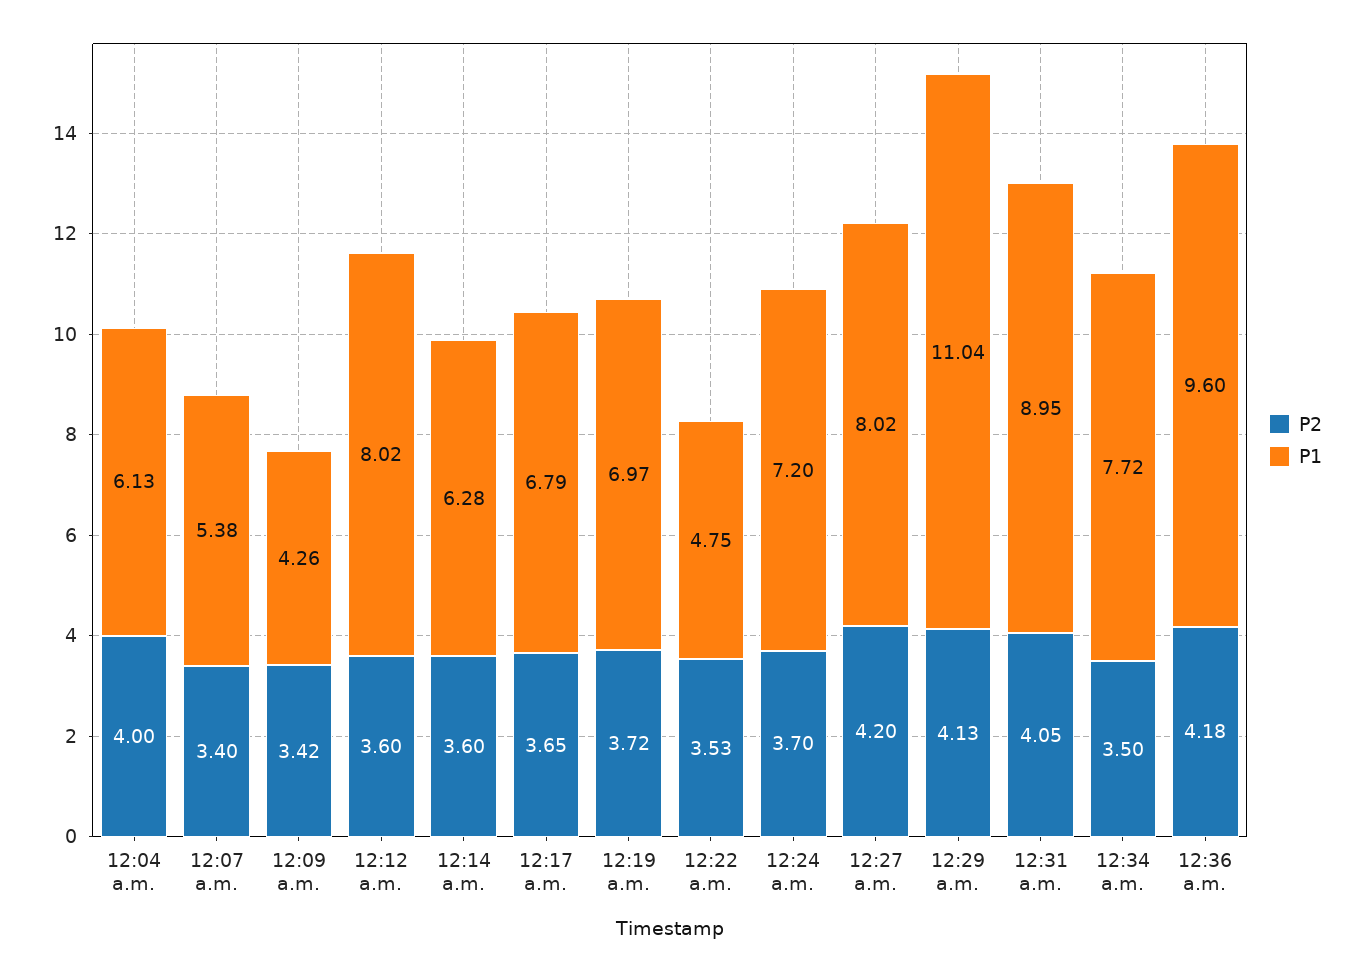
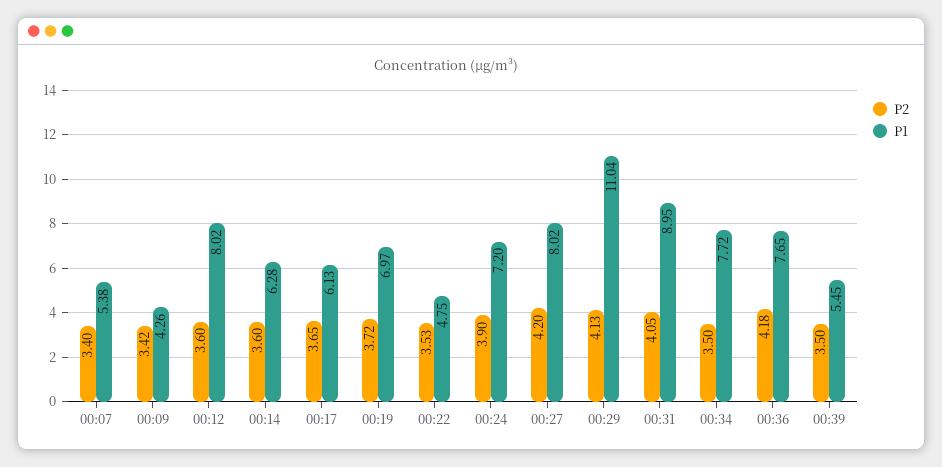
P2, 12:04 a.m.: 4 -> none
P1, 12:04 a.m.: 6.13 -> none
P1, 12:17 a.m.: 6.79 -> 6.13
P2, 12:24 a.m.: 3.7 -> 3.9
P1, 12:36 a.m.: 9.6 -> 7.65
P2, 00:39: none -> 3.5
P1, 00:39: none -> 5.45

